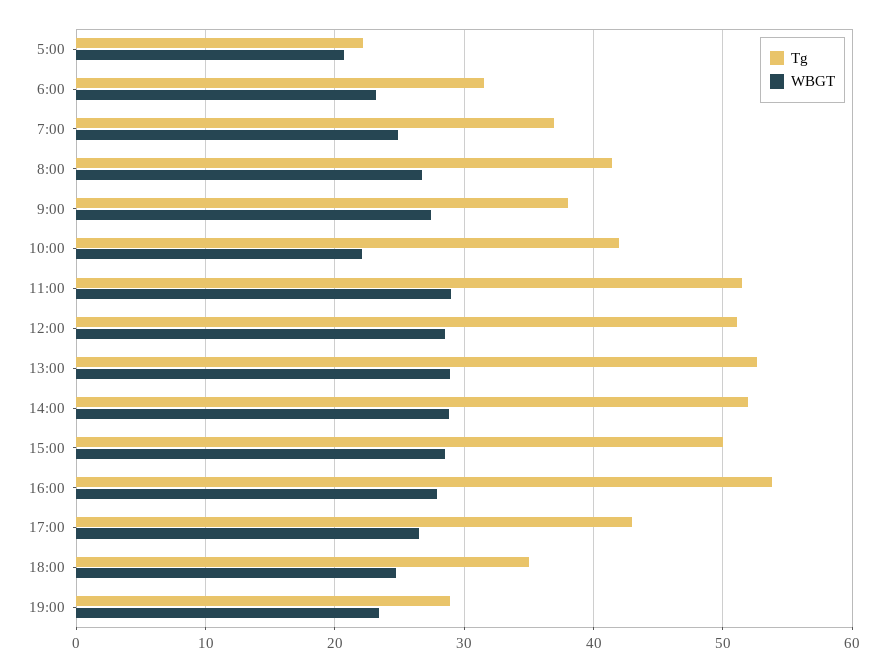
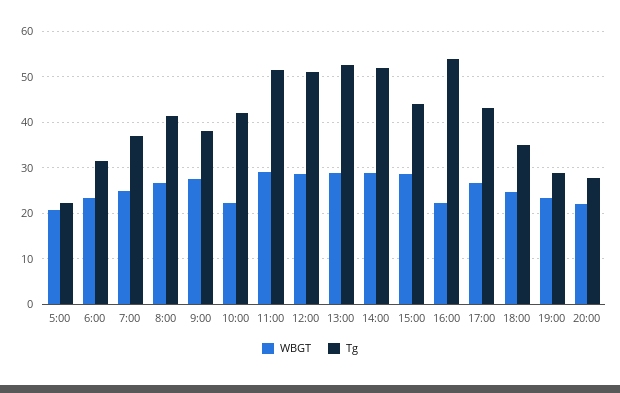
Tg, 15:00: 50 -> 44
WBGT, 16:00: 28 -> 22
WBGT, 20:00: none -> 22
Tg, 20:00: none -> 28

